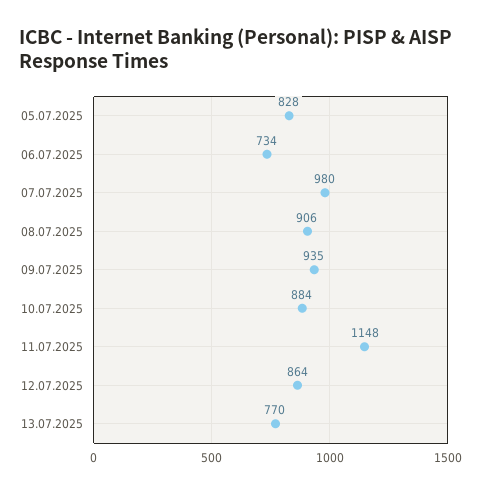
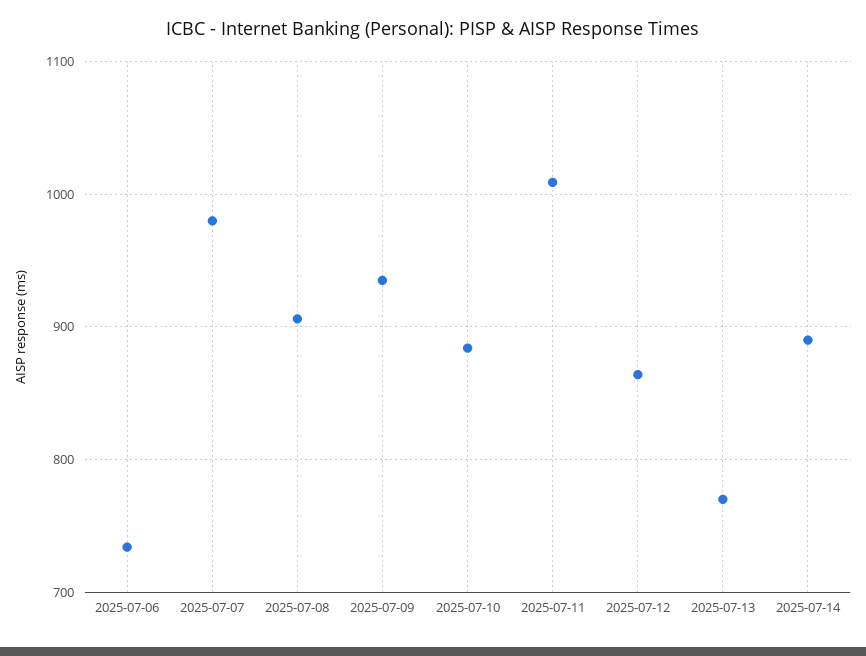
05.07.2025: 828 -> none
11.07.2025: 1148 -> 1010
2025-07-14: none -> 890

